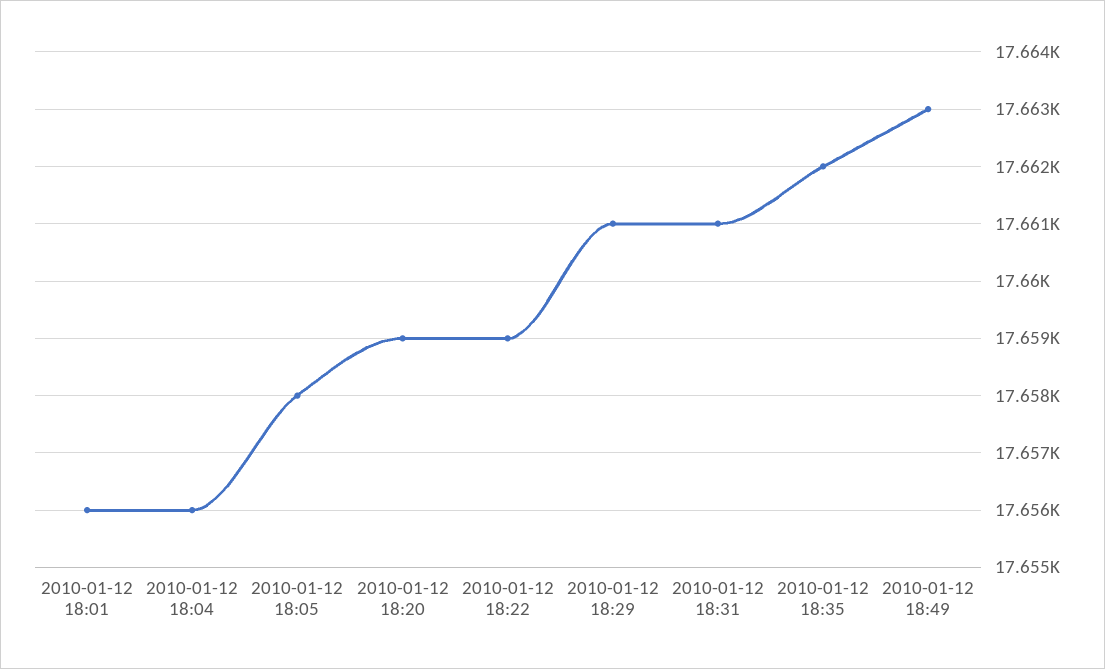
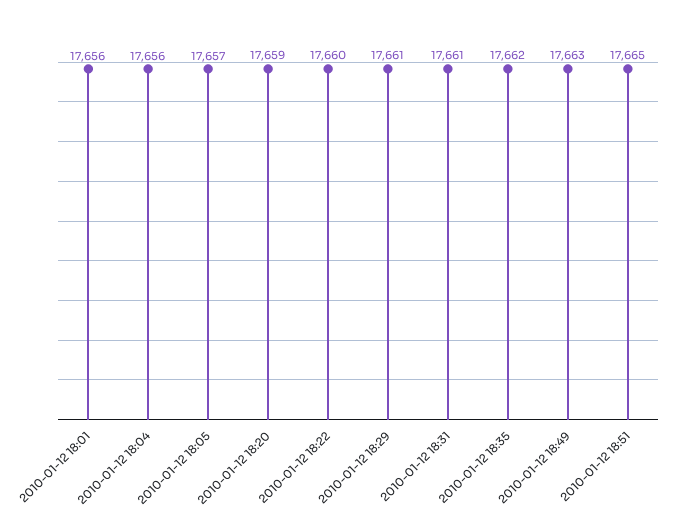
2010-01-12 18:05: 17658 -> 17657
2010-01-12 18:22: 17659 -> 17660
2010-01-12 18:51: none -> 17665

